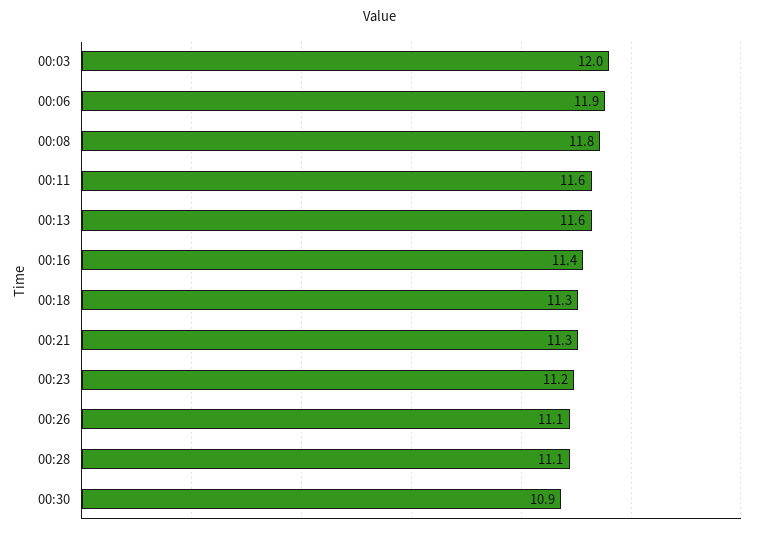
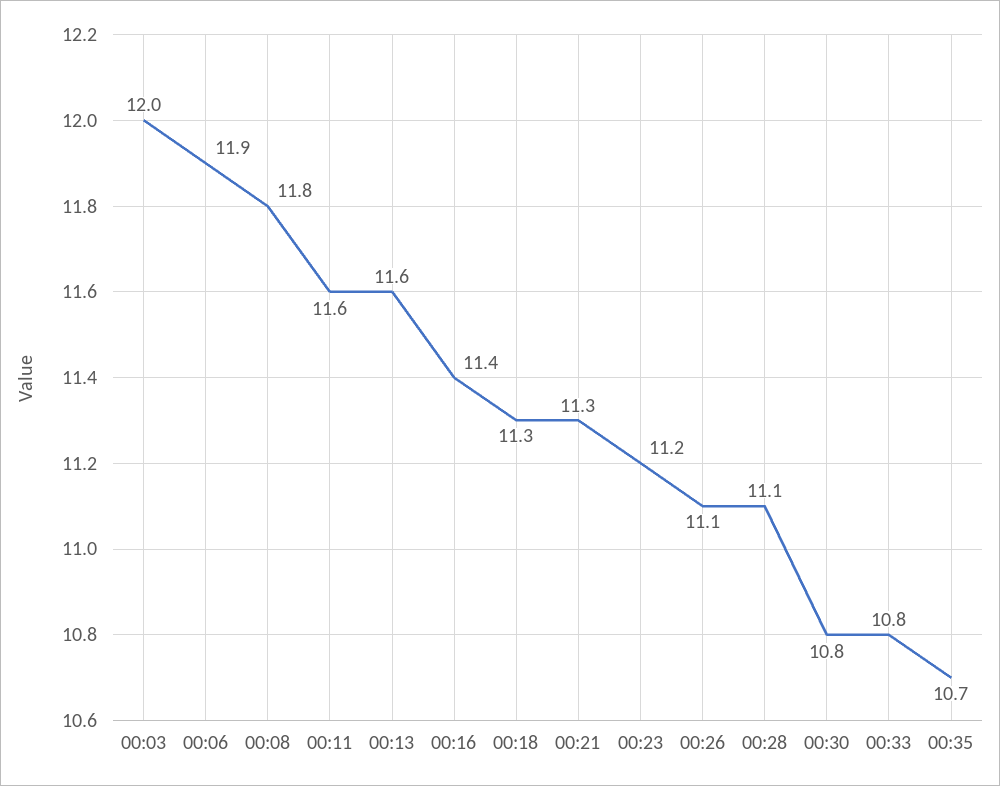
00:30: 10.9 -> 10.8
00:33: none -> 10.8
00:35: none -> 10.7

